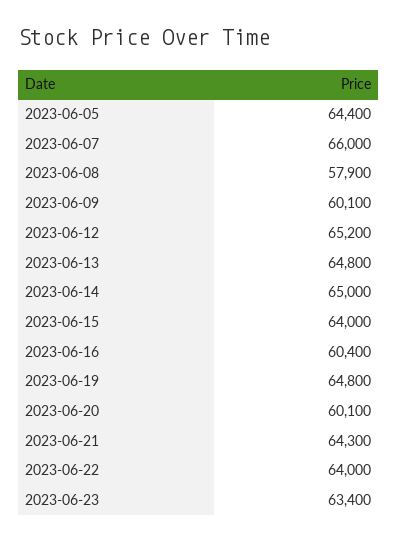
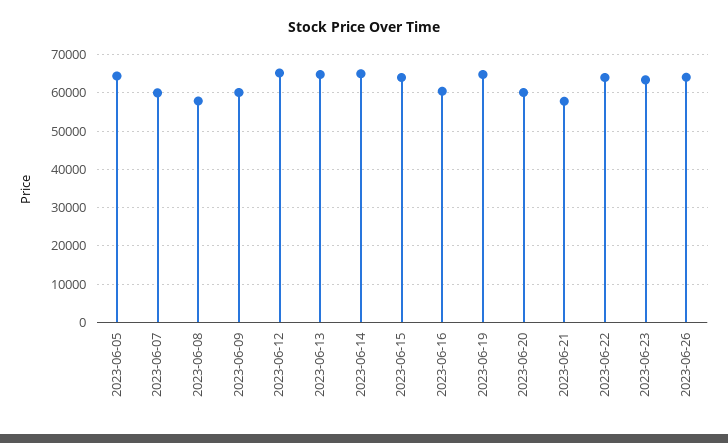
2023-06-07: 66000 -> 60000
2023-06-21: 64300 -> 58000
2023-06-26: none -> 64000

